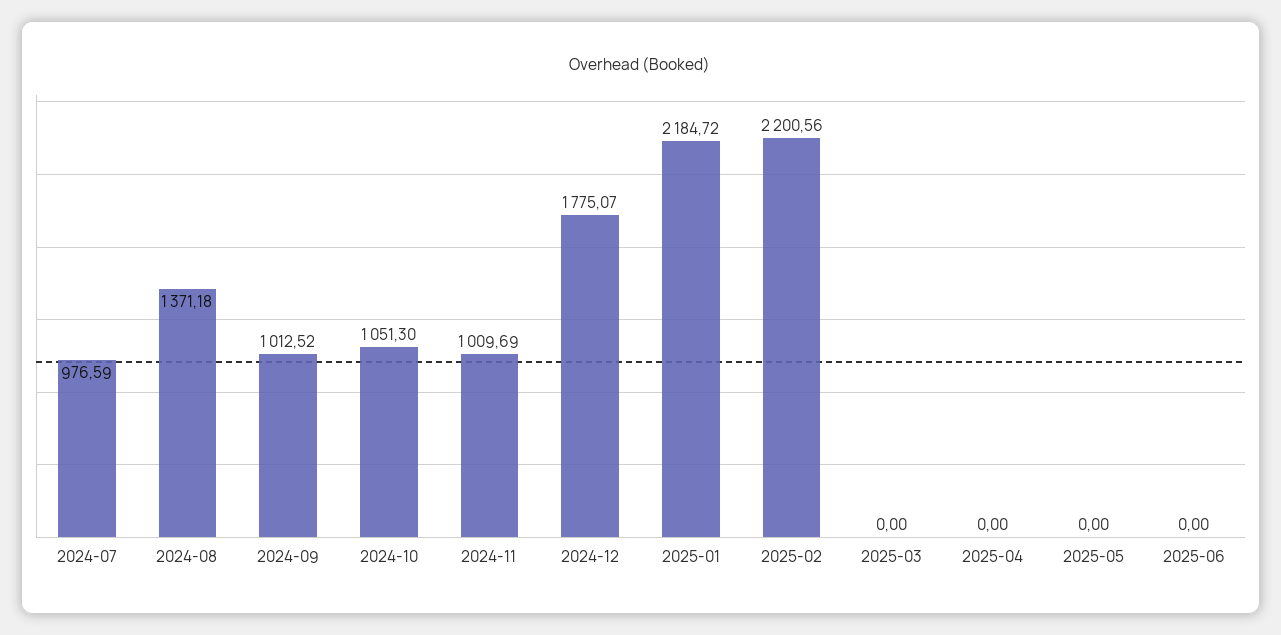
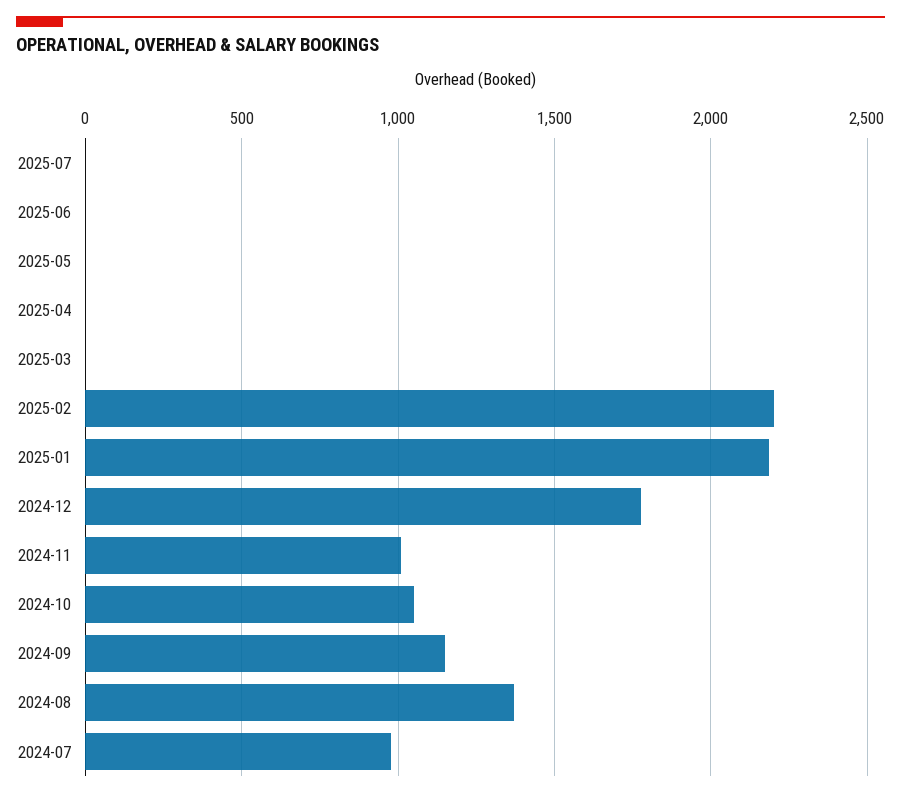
2024-09: 1012.52 -> 1150
2025-07: none -> 0

